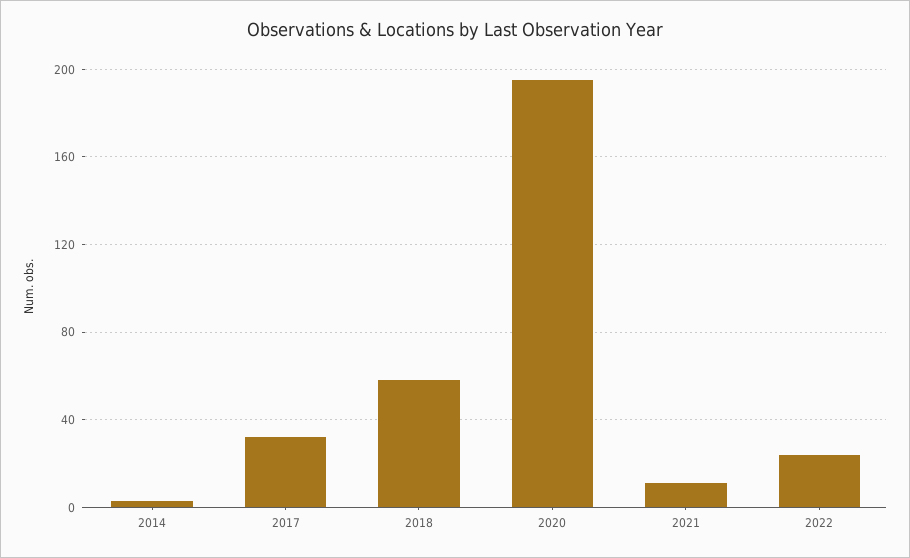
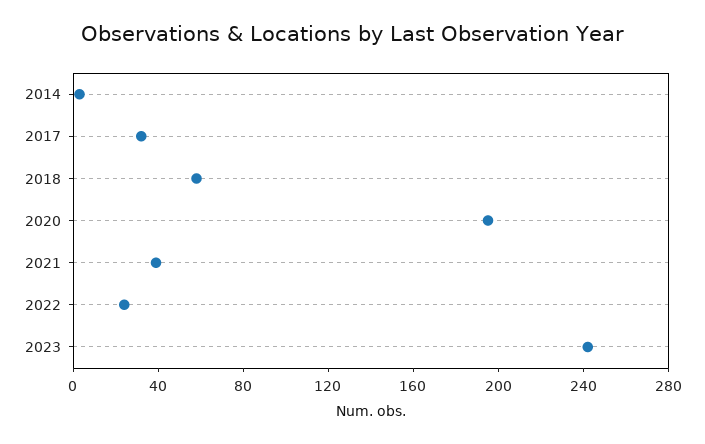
2021: 10 -> 40
2023: none -> 240

